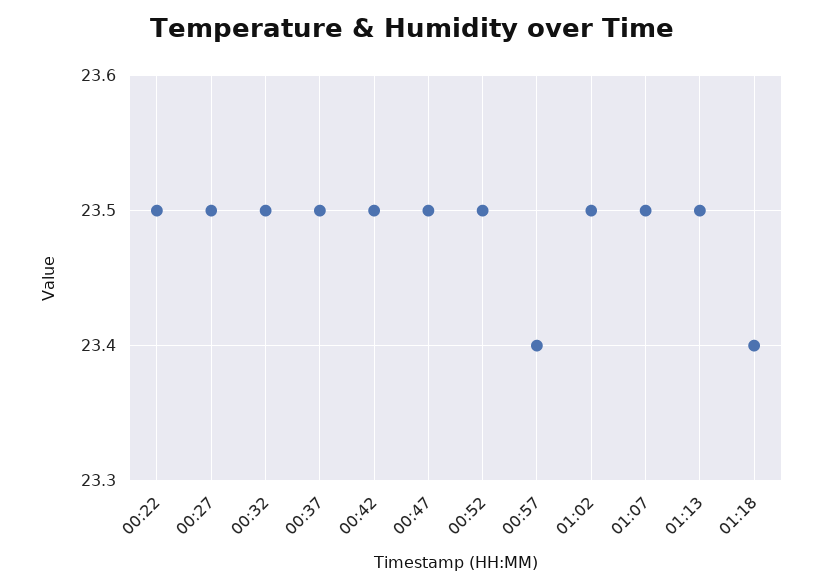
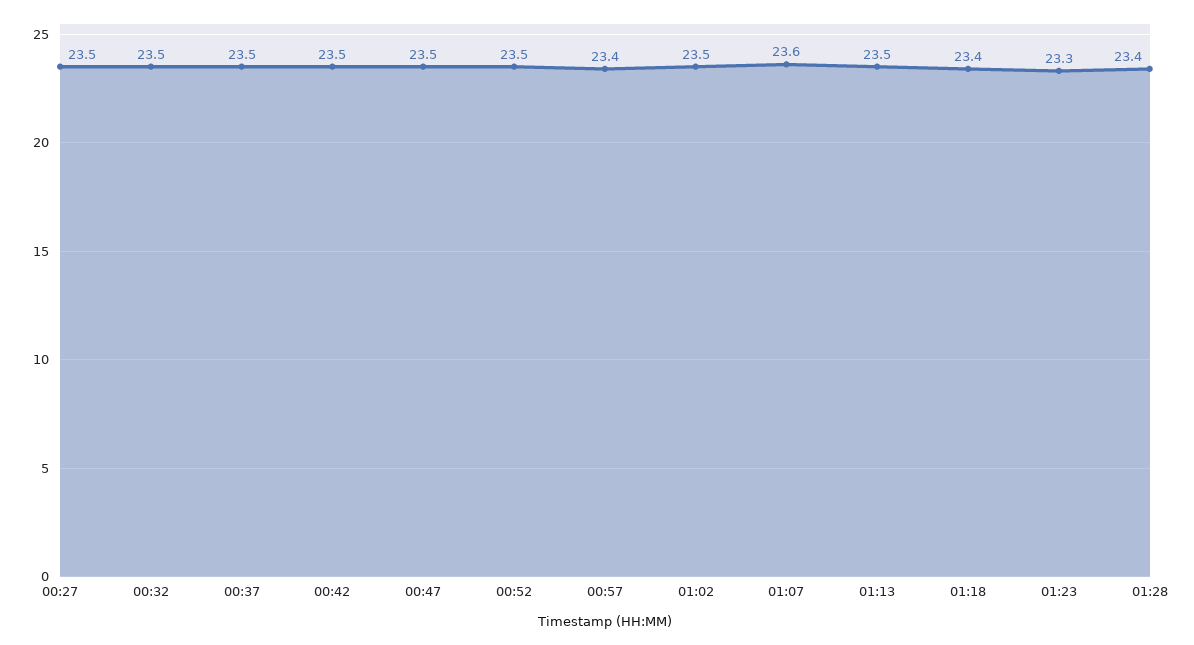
00:22: 23.5 -> none
01:07: 23.5 -> 23.6
01:23: none -> 23.3
01:28: none -> 23.4

